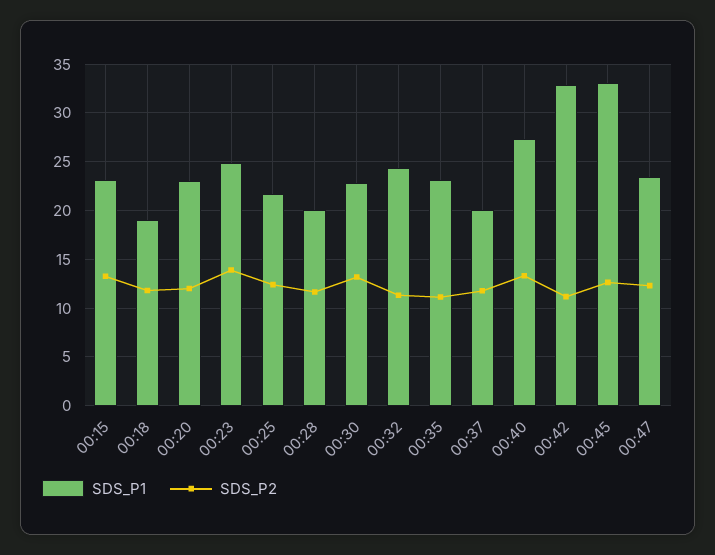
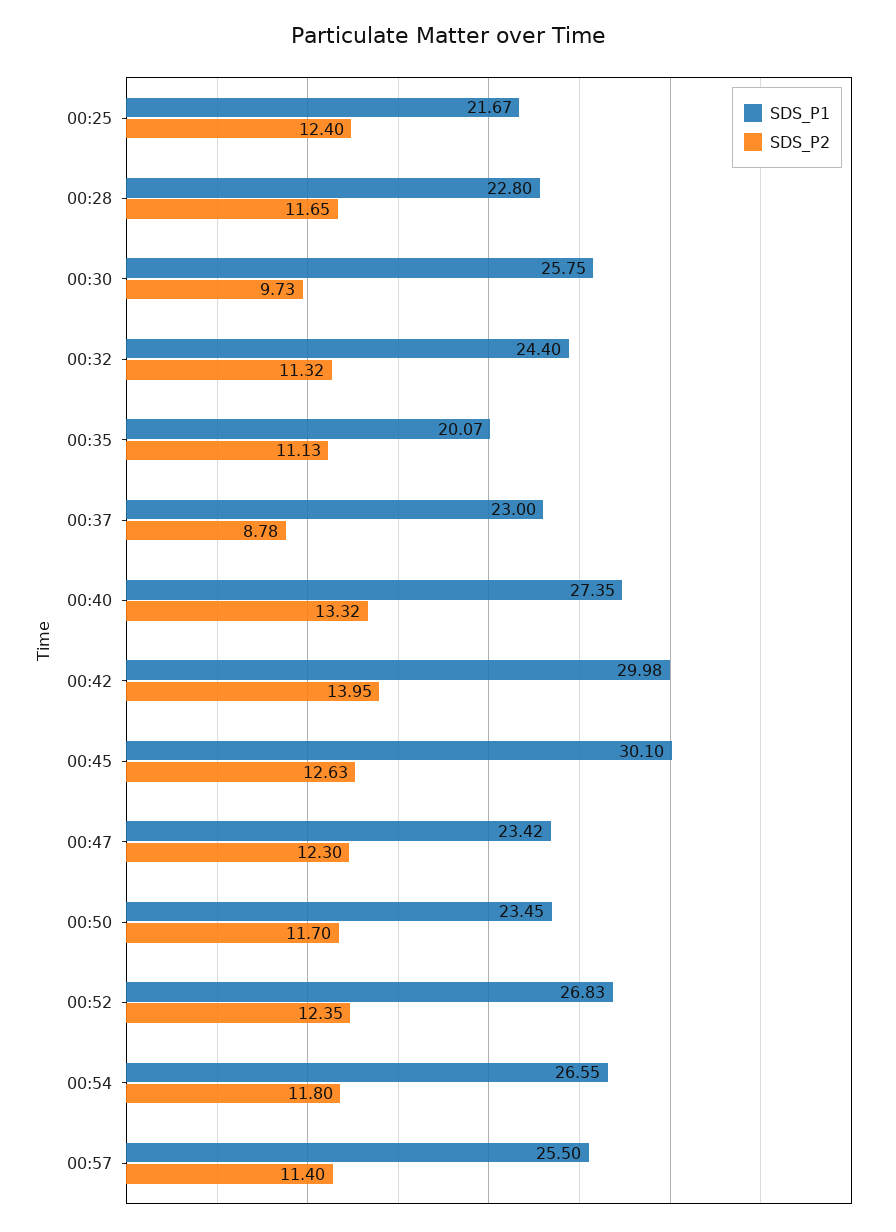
SDS_P1, 00:15: 23 -> none
SDS_P2, 00:15: 13 -> none
SDS_P1, 00:18: 19 -> none
SDS_P2, 00:18: 12 -> none
SDS_P1, 00:20: 23 -> none
SDS_P2, 00:20: 12 -> none
SDS_P1, 00:23: 25 -> none
SDS_P2, 00:23: 14 -> none
SDS_P1, 00:28: 20 -> 22.8
SDS_P1, 00:30: 23 -> 25.75
SDS_P2, 00:30: 13 -> 9.73
SDS_P1, 00:35: 23 -> 20.07
SDS_P1, 00:37: 20 -> 23
SDS_P2, 00:37: 12 -> 8.78
SDS_P1, 00:42: 33 -> 29.98
SDS_P2, 00:42: 11 -> 13.95
SDS_P1, 00:45: 33 -> 30.1
SDS_P1, 00:50: none -> 23.45
SDS_P2, 00:50: none -> 11.7
SDS_P1, 00:52: none -> 26.83
SDS_P2, 00:52: none -> 12.35
SDS_P1, 00:54: none -> 26.55
SDS_P2, 00:54: none -> 11.8
SDS_P1, 00:57: none -> 25.5
SDS_P2, 00:57: none -> 11.4

